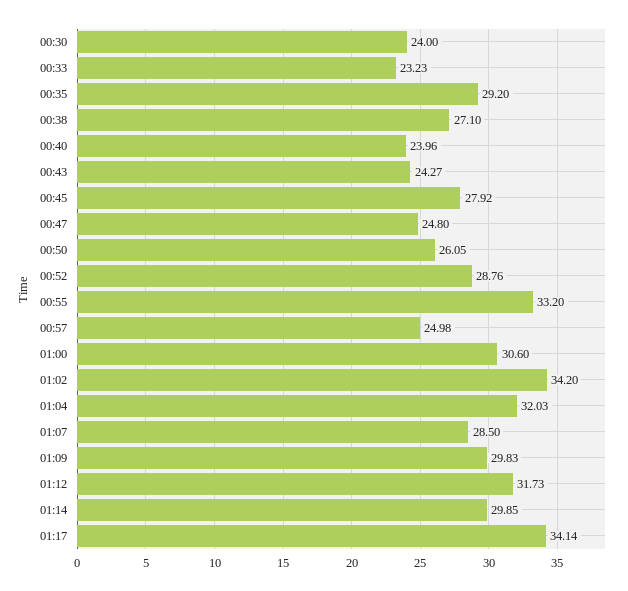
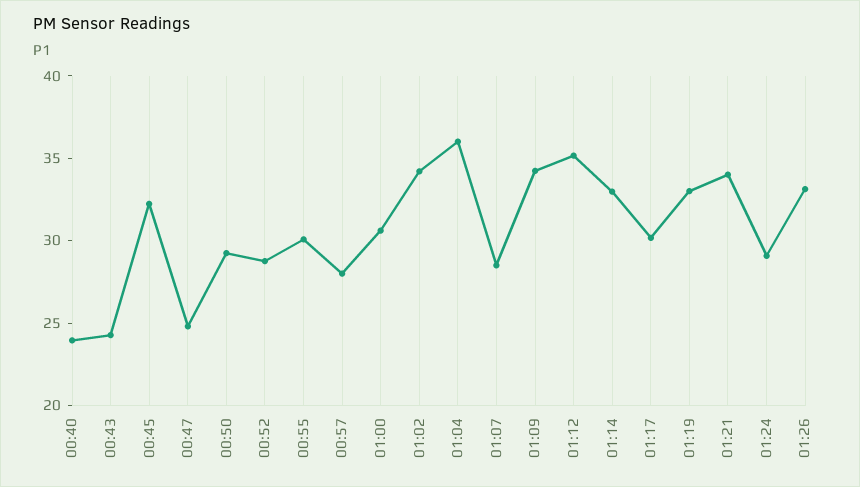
00:30: 24 -> none
00:33: 23.23 -> none
00:35: 29.2 -> none
00:38: 27.1 -> none
00:45: 27.92 -> 32
00:50: 26.05 -> 29
00:55: 33.2 -> 30
00:57: 24.98 -> 28
01:04: 32.03 -> 36
01:09: 29.83 -> 34
01:12: 31.73 -> 35
01:14: 29.85 -> 33
01:17: 34.14 -> 30
01:19: none -> 33
01:21: none -> 34
01:24: none -> 29
01:26: none -> 33

